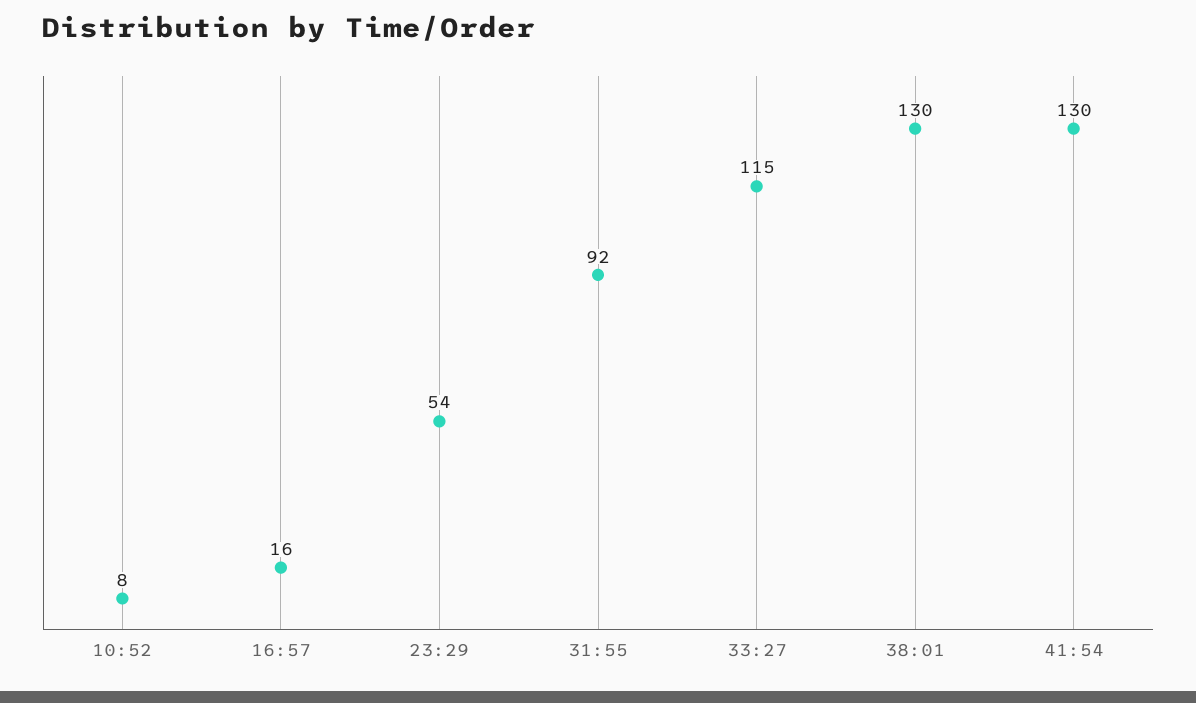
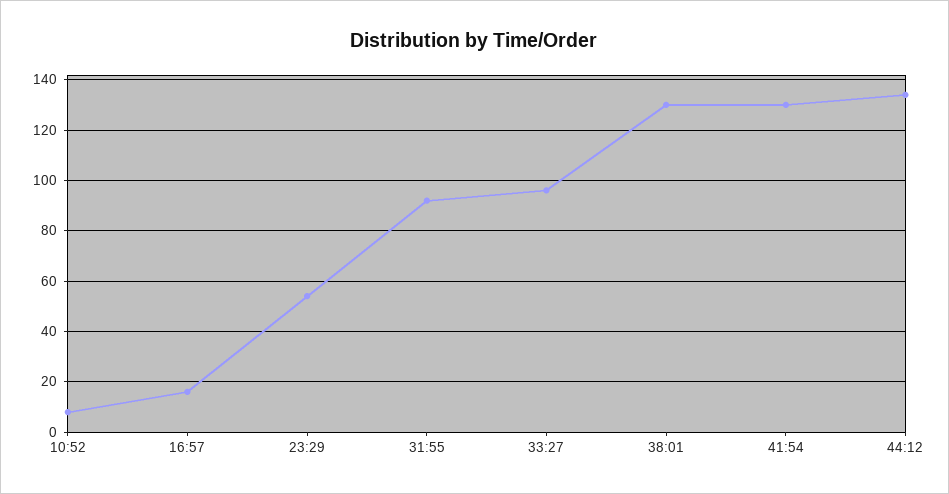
33:27: 115 -> 95
44:12: none -> 135

